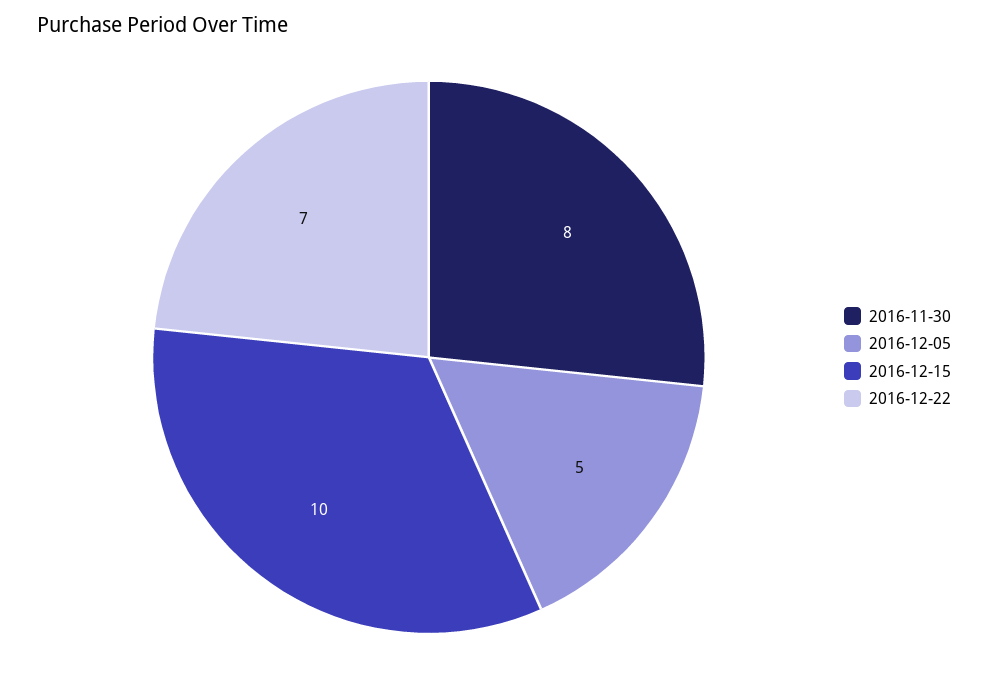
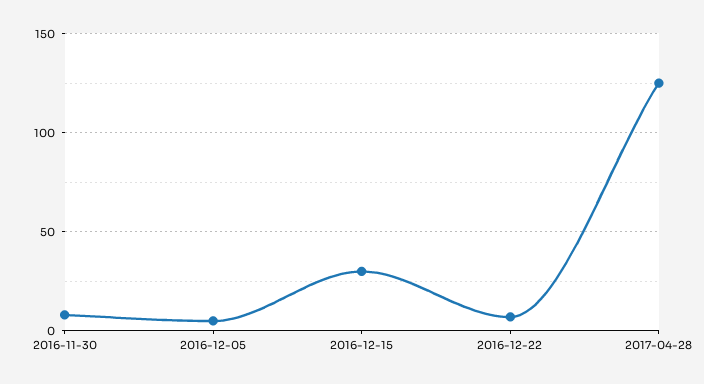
2016-12-15: 10 -> 30
2017-04-28: none -> 125

